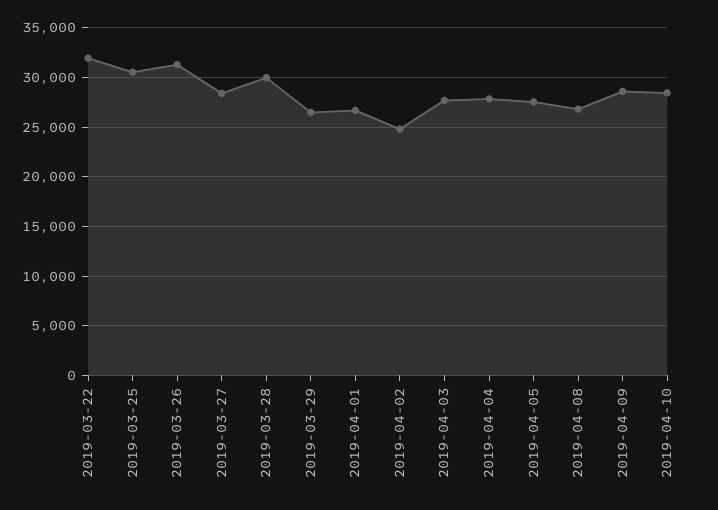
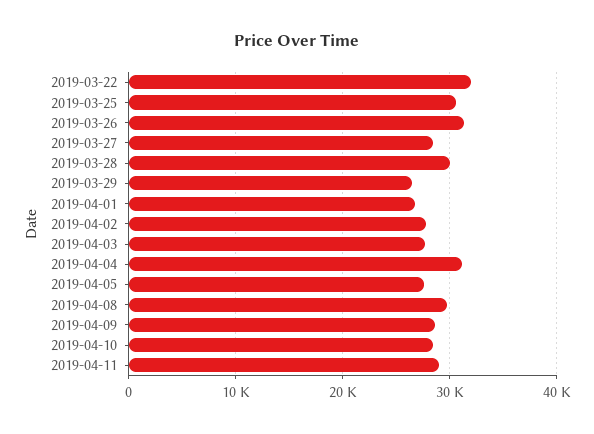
2019-04-02: 25000 -> 28000
2019-04-04: 28000 -> 31000
2019-04-08: 27000 -> 30000
2019-04-11: none -> 29000

